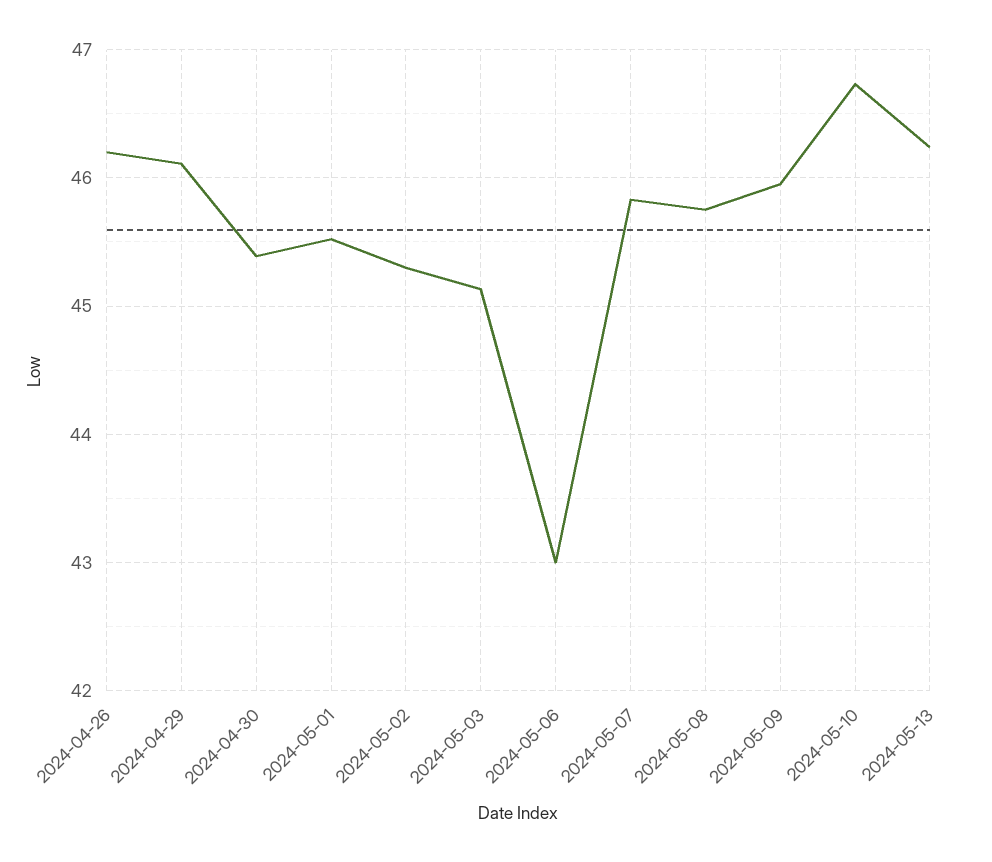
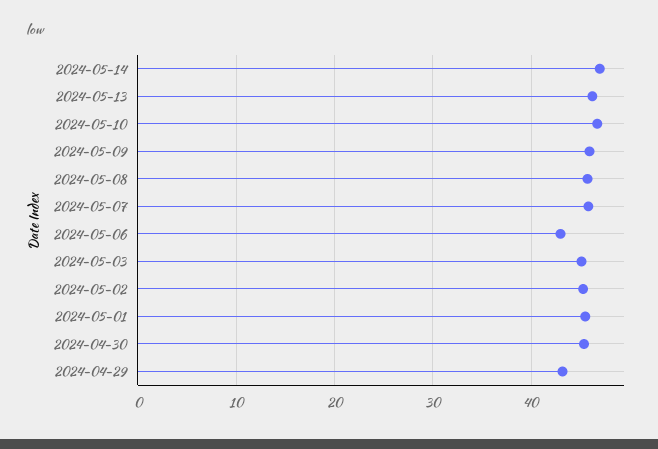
2024-04-26: 46.2 -> none
2024-04-29: 46.1 -> 43
2024-05-14: none -> 47

